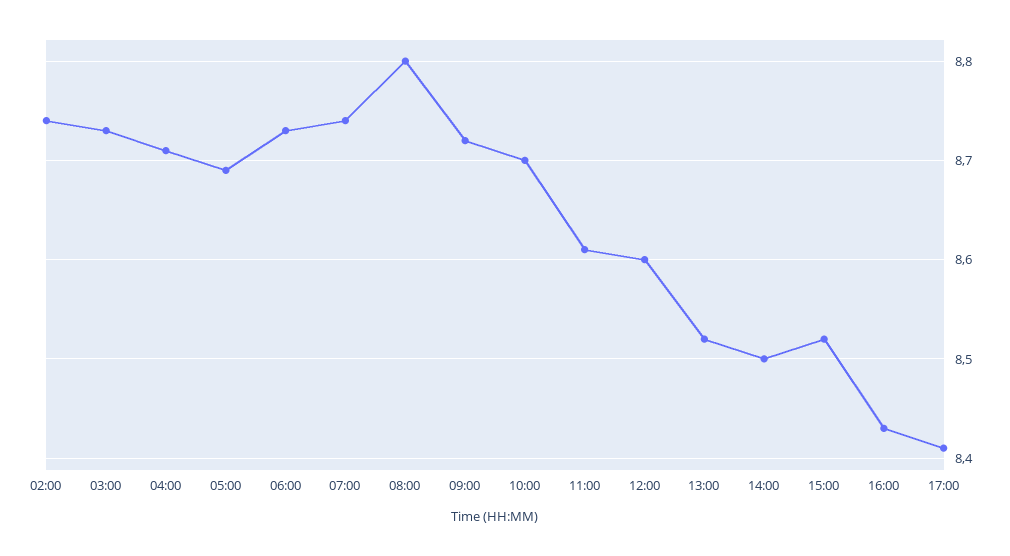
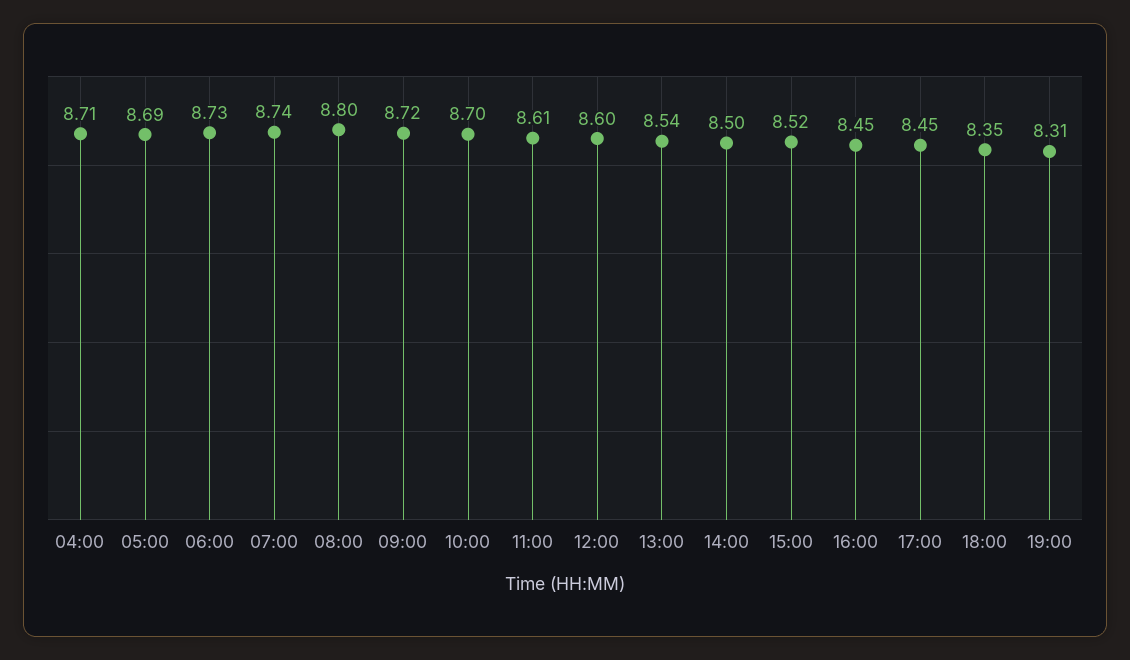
02:00: 8.74 -> none
03:00: 8.73 -> none
13:00: 8.52 -> 8.54
16:00: 8.43 -> 8.45
17:00: 8.41 -> 8.45
18:00: none -> 8.35
19:00: none -> 8.31

